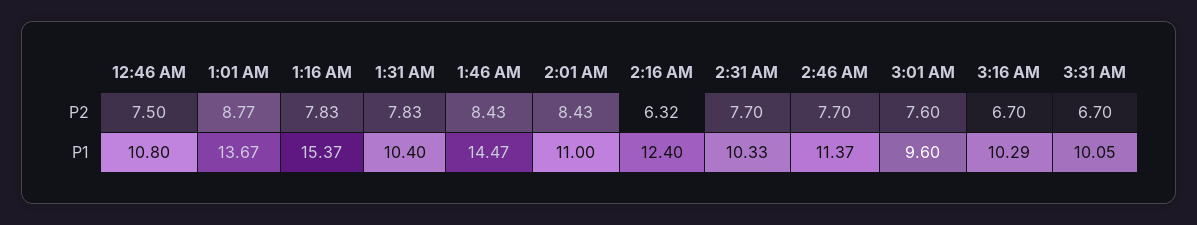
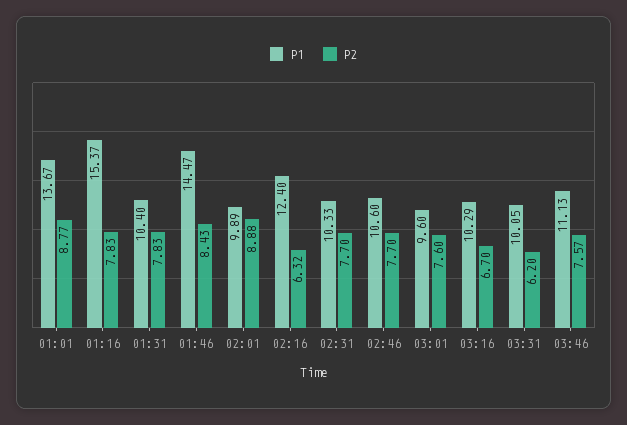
P2, 12:46 AM: 7.5 -> none
P2, 2:01 AM: 8.43 -> 8.88
P2, 3:31 AM: 6.7 -> 6.2
P1, 12:46 AM: 10.8 -> none
P1, 2:01 AM: 11 -> 9.89
P1, 2:46 AM: 11.37 -> 10.6
P1, 03:46: none -> 11.13
P2, 03:46: none -> 7.57

